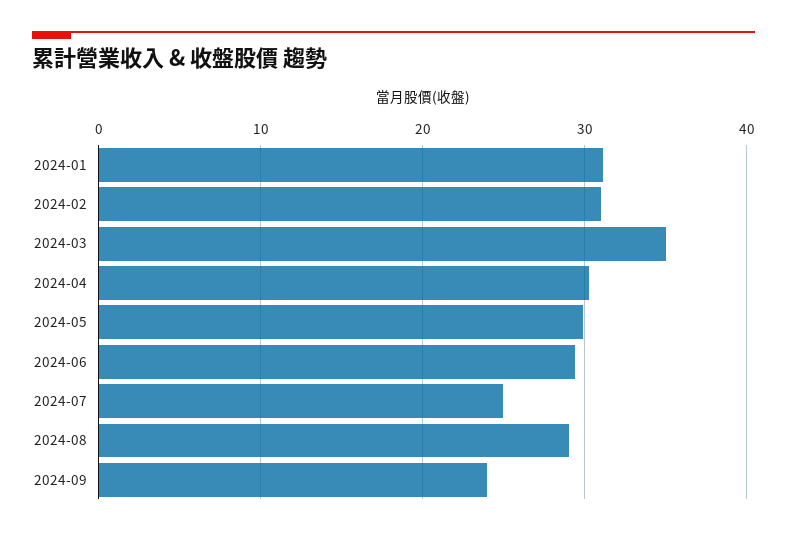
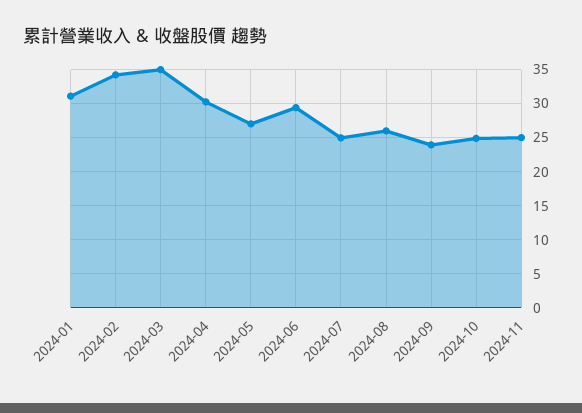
2024-02: 31 -> 34
2024-05: 30 -> 27
2024-08: 29 -> 26
2024-10: none -> 25
2024-11: none -> 25

